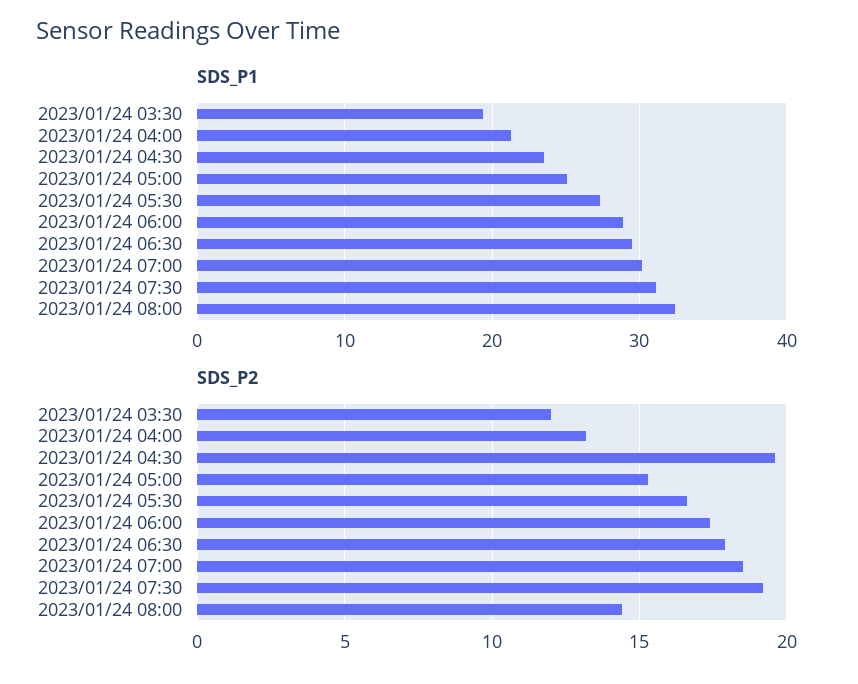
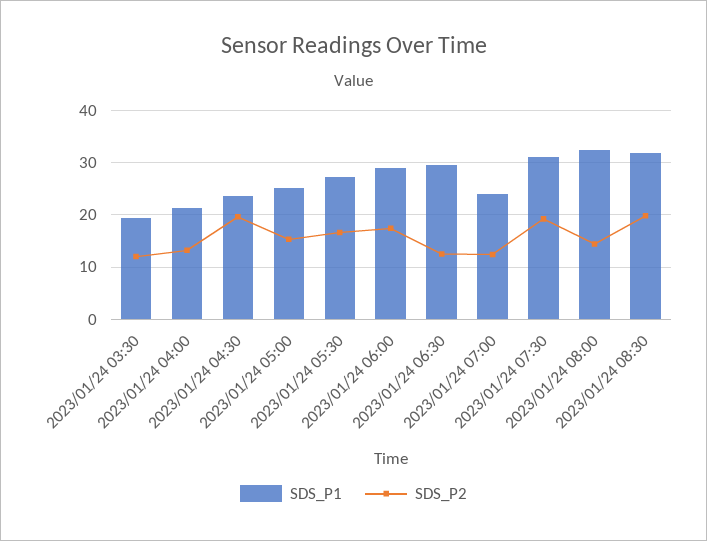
SDS_P1, 2023/01/24 07:00: 30 -> 24
SDS_P2, 2023/01/24 06:30: 18 -> 12
SDS_P2, 2023/01/24 07:00: 18.5 -> 12
SDS_P1, 2023/01/24 08:30: none -> 32
SDS_P2, 2023/01/24 08:30: none -> 20

